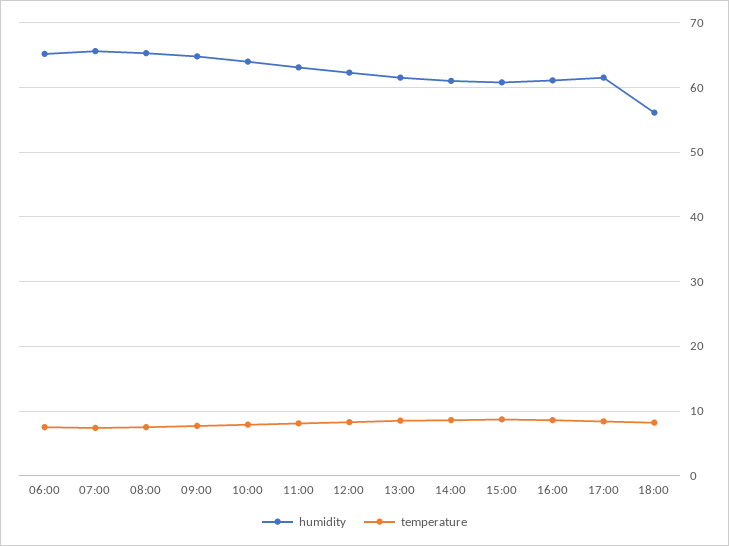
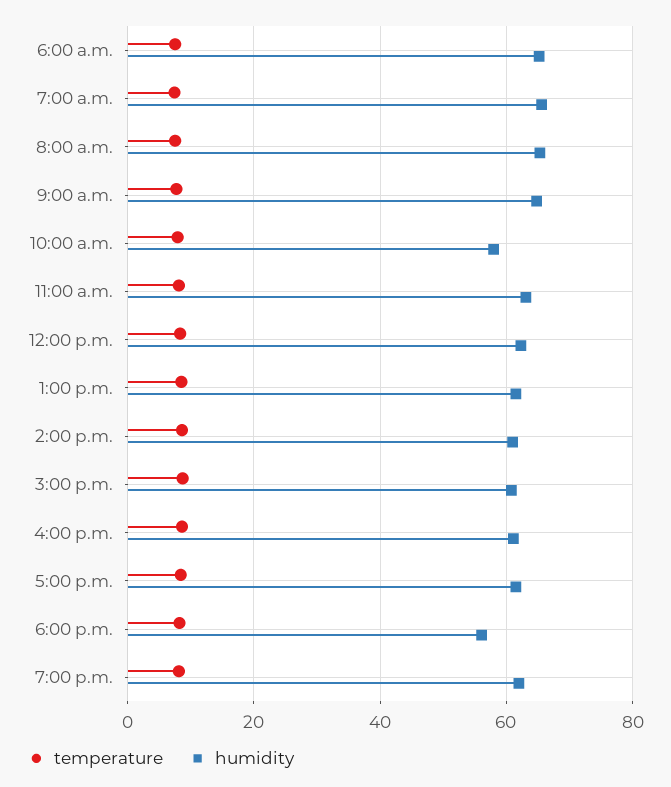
humidity, 10:00: 64 -> 58
temperature, 7:00 p.m.: none -> 8
humidity, 7:00 p.m.: none -> 62

